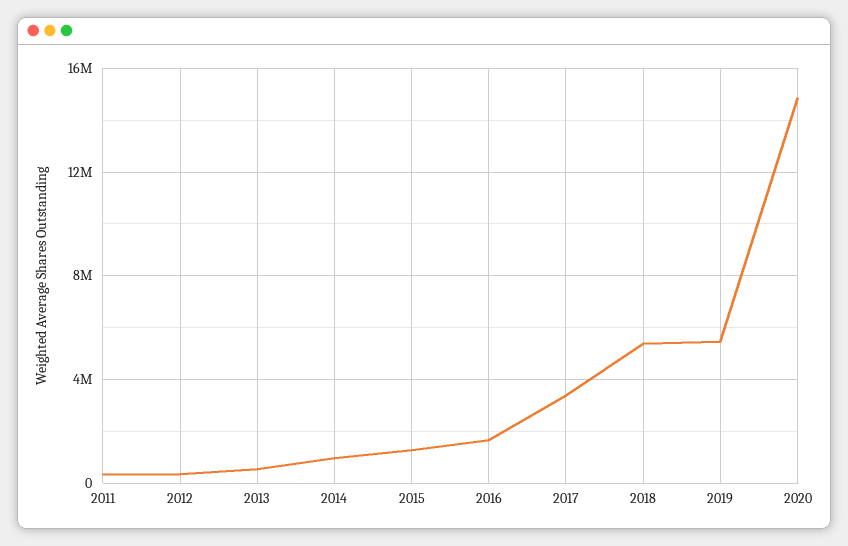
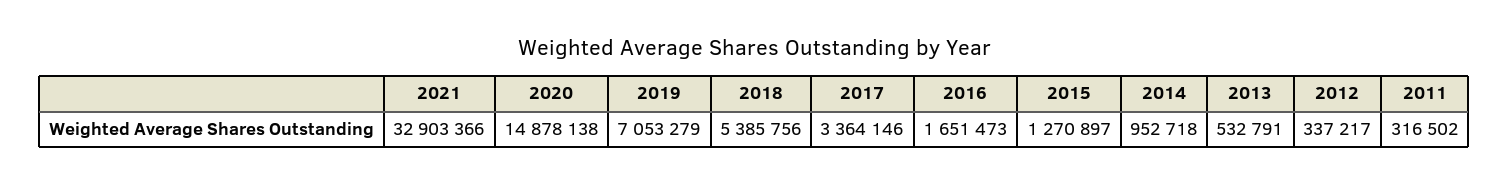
2019: 5500000 -> 7053279
2021: none -> 32903366

